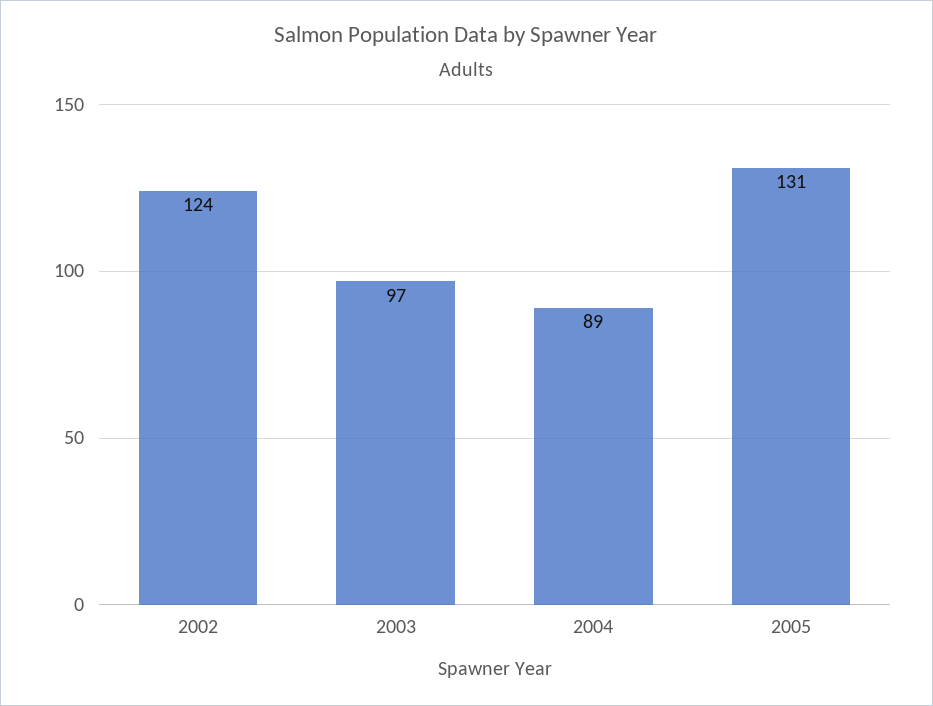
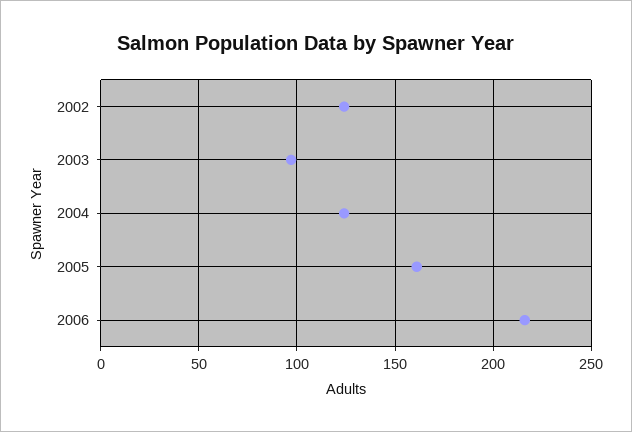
2004: 89 -> 125
2005: 131 -> 160
2006: none -> 215

